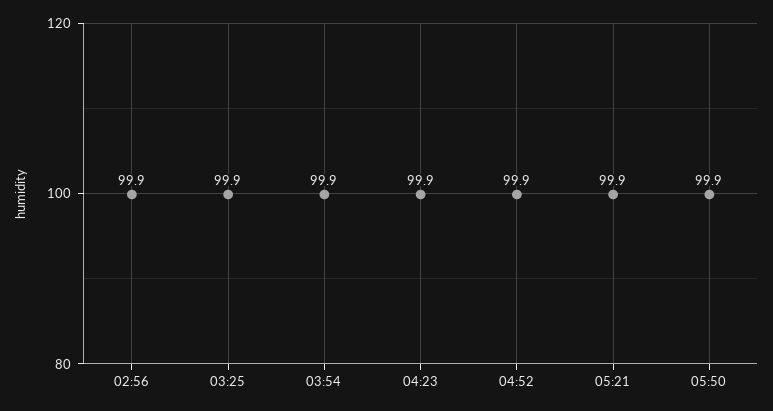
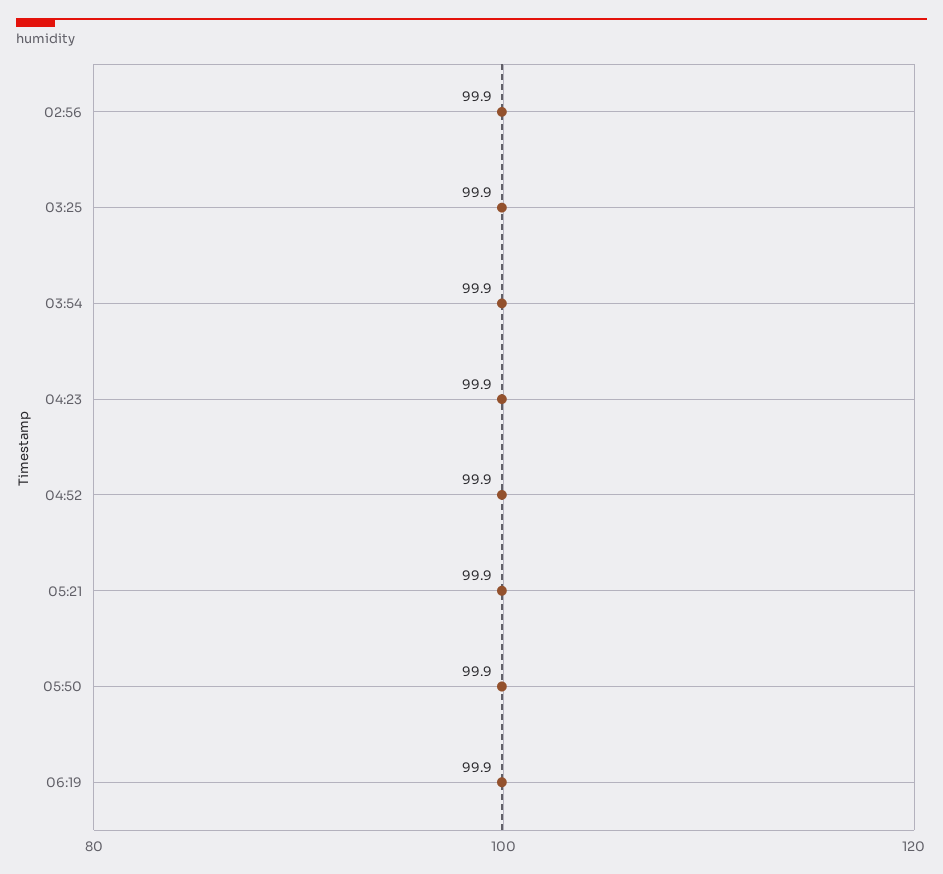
06:19: none -> 99.9

